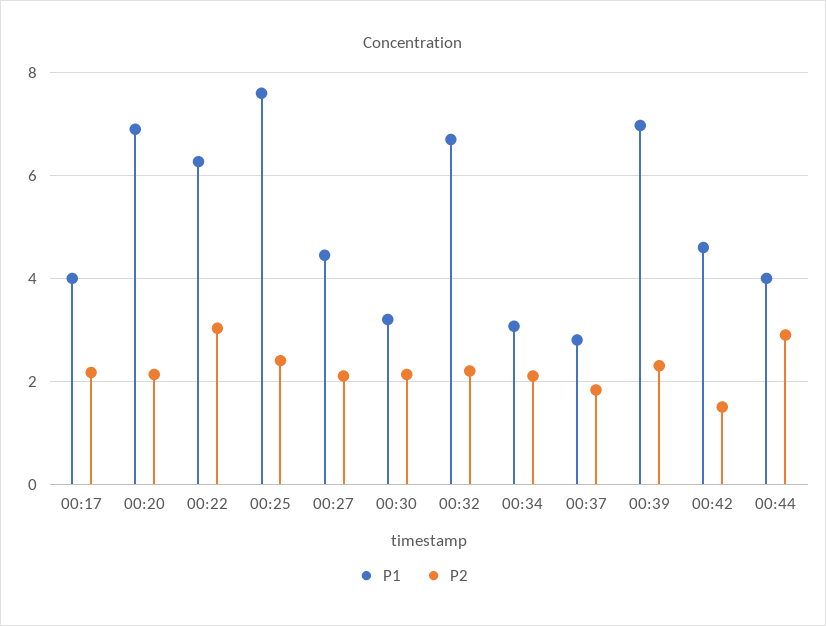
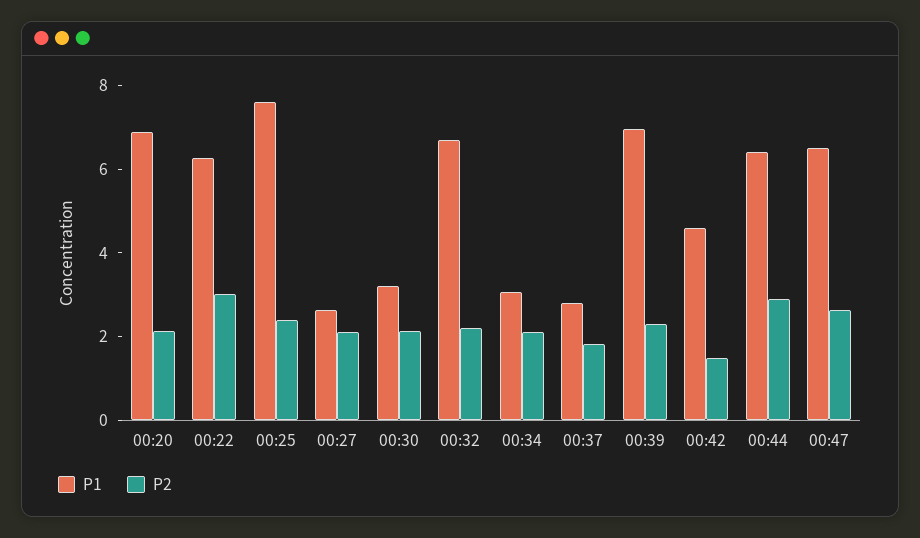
P1, 00:17: 4 -> none
P2, 00:17: 2.2 -> none
P1, 00:27: 4.4 -> 2.5
P1, 00:44: 4 -> 6.5
P1, 00:47: none -> 6.5
P2, 00:47: none -> 2.5

